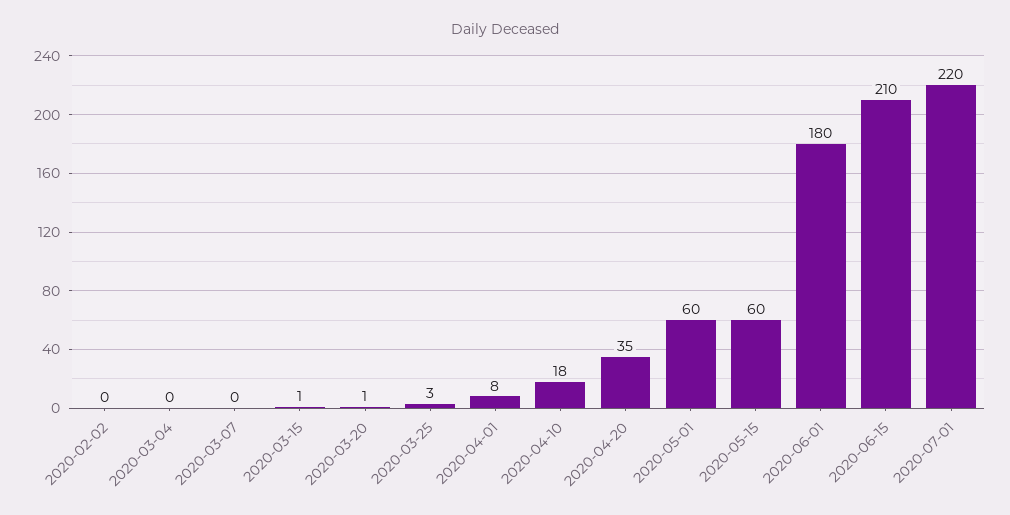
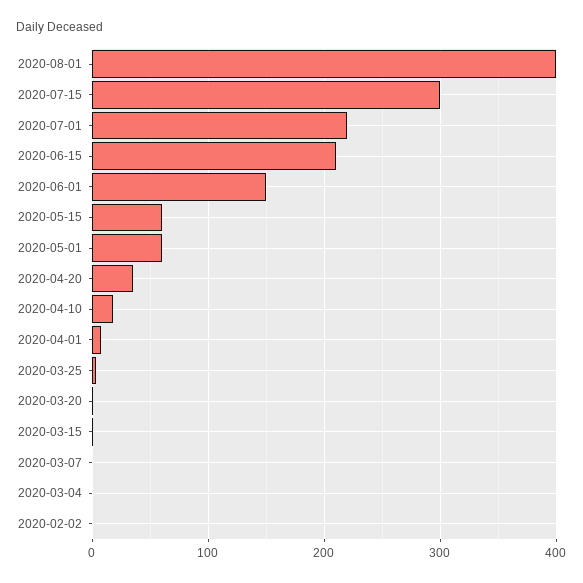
2020-06-01: 180 -> 150
2020-08-01: none -> 400
2020-07-15: none -> 300

